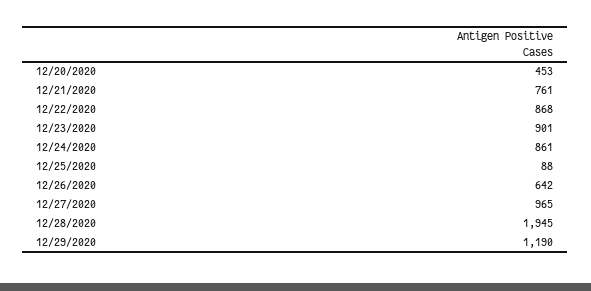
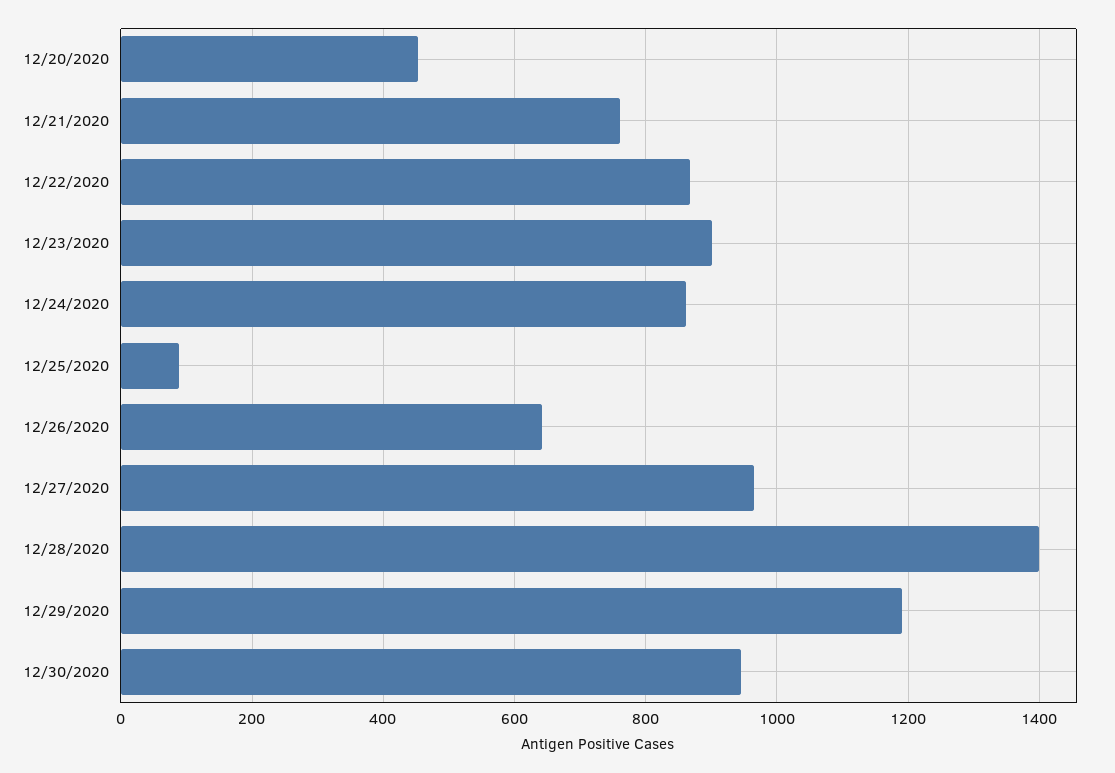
12/28/2020: 1945 -> 1400
12/30/2020: none -> 940

